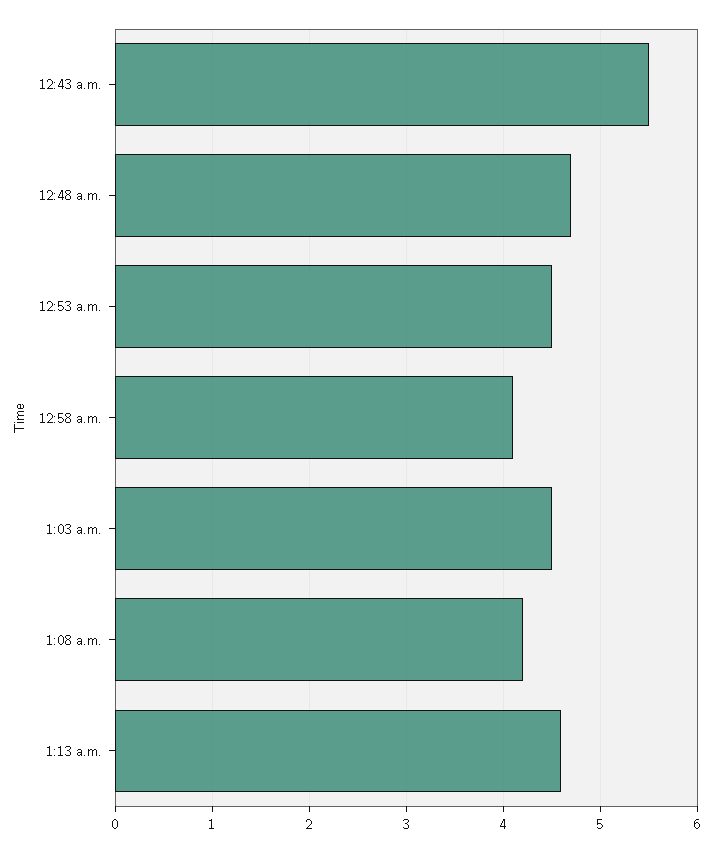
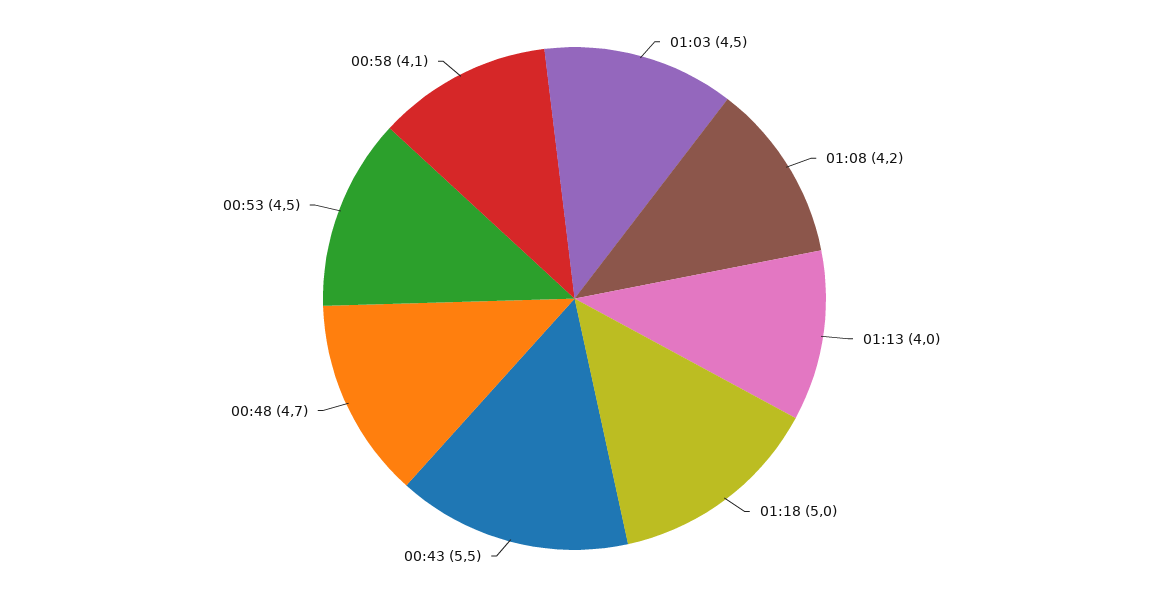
1:13 a.m.: 4.6 -> 4
01:18: none -> 5

